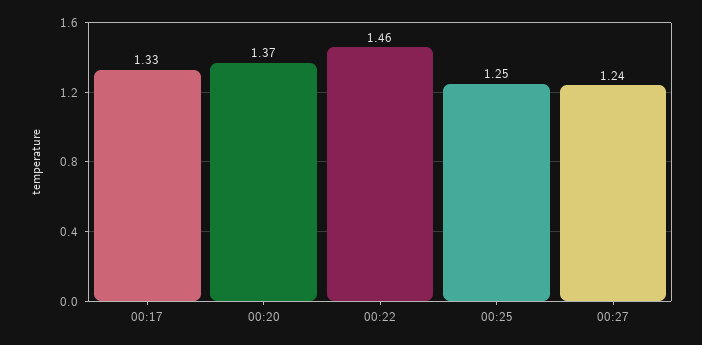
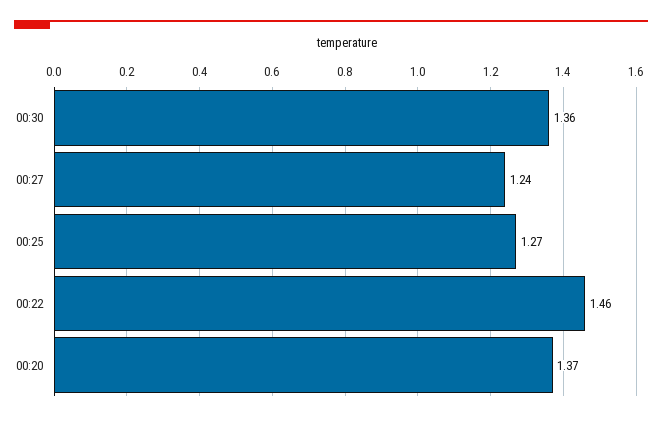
00:17: 1.33 -> none
00:25: 1.25 -> 1.27
00:30: none -> 1.36

